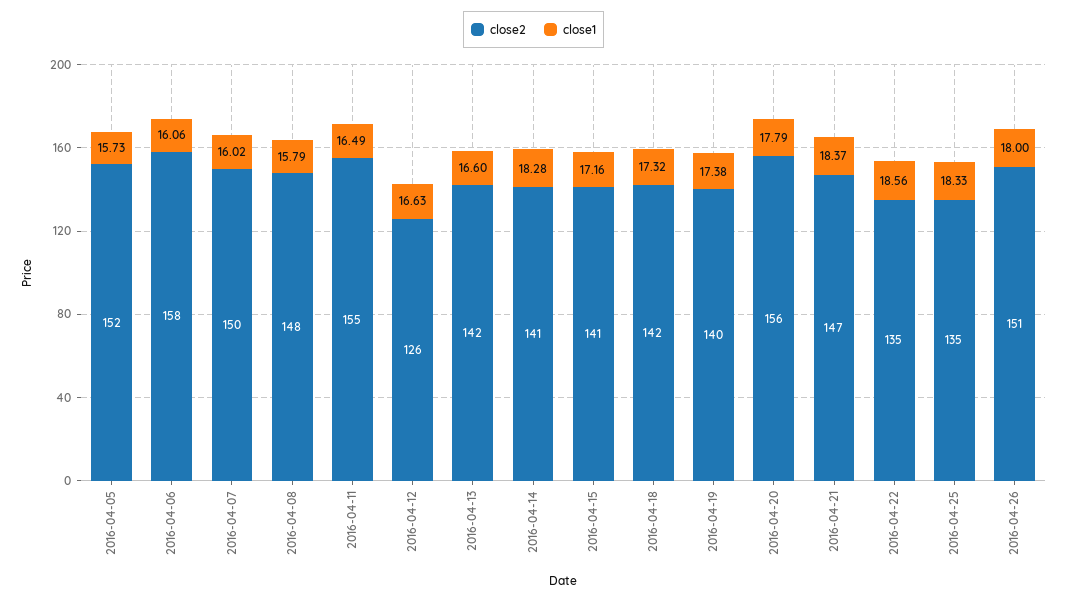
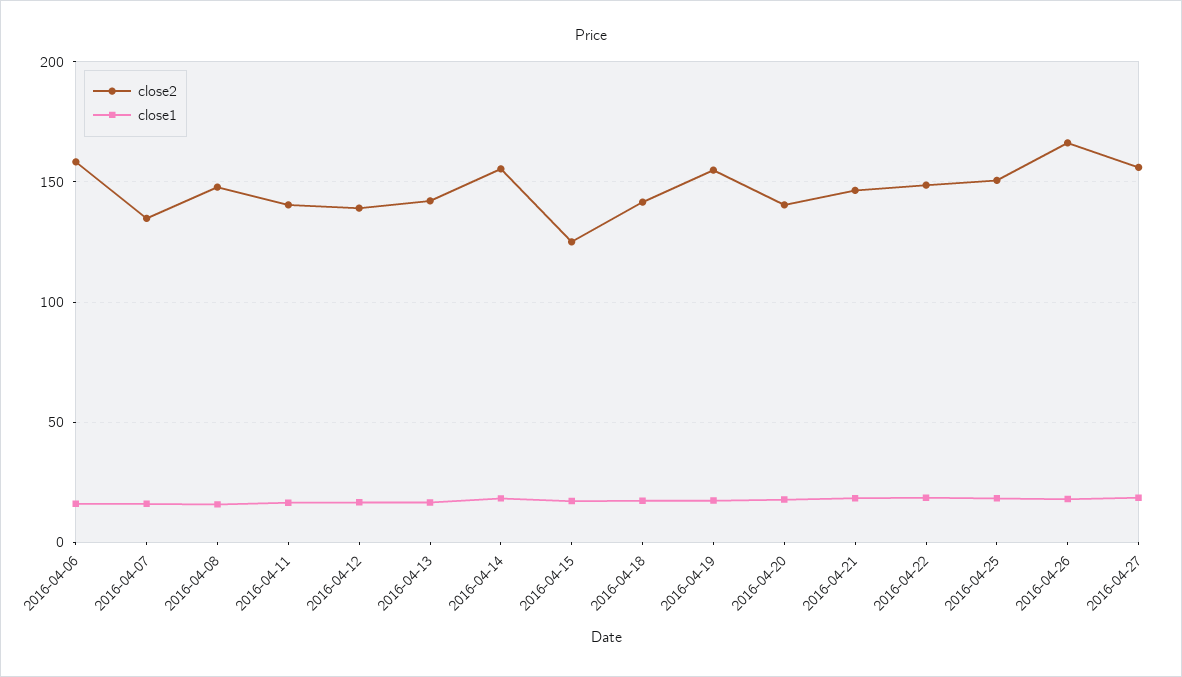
close2, 2016-04-05: 152 -> none
close1, 2016-04-05: 15.73 -> none
close2, 2016-04-07: 150 -> 135
close2, 2016-04-11: 155 -> 140
close2, 2016-04-12: 126 -> 140
close2, 2016-04-14: 141 -> 155
close2, 2016-04-15: 141 -> 125
close2, 2016-04-19: 140 -> 155
close2, 2016-04-20: 156 -> 140
close2, 2016-04-22: 135 -> 150
close2, 2016-04-25: 135 -> 150
close2, 2016-04-26: 151 -> 165
close2, 2016-04-27: none -> 155
close1, 2016-04-27: none -> 20

